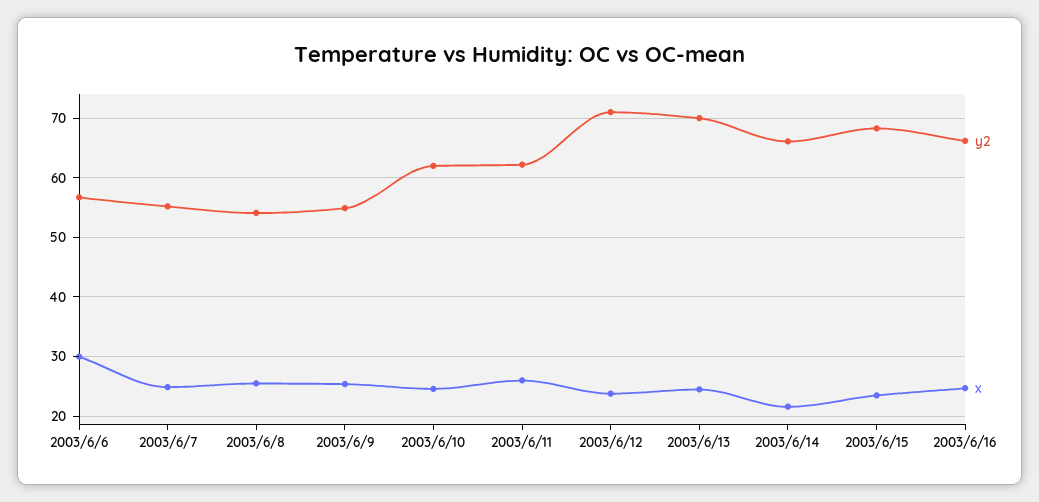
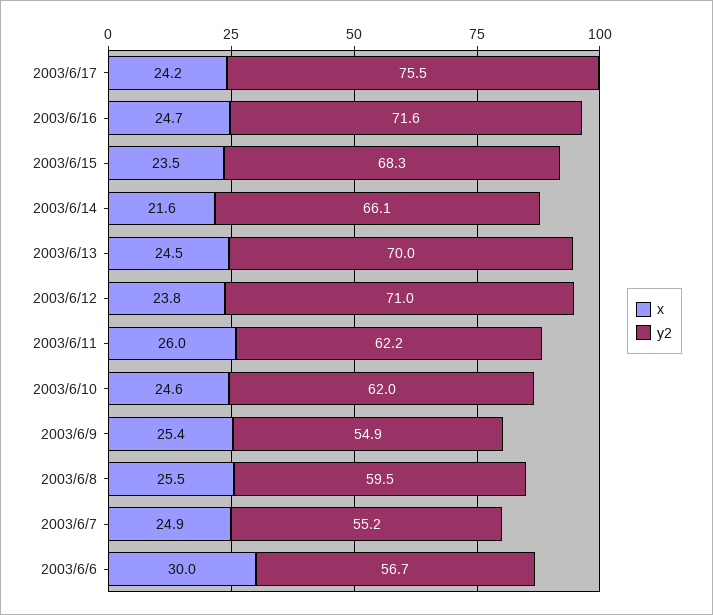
y2, 2003/6/8: 54 -> 59.5
y2, 2003/6/16: 66 -> 71.6
x, 2003/6/17: none -> 24.2
y2, 2003/6/17: none -> 75.5

